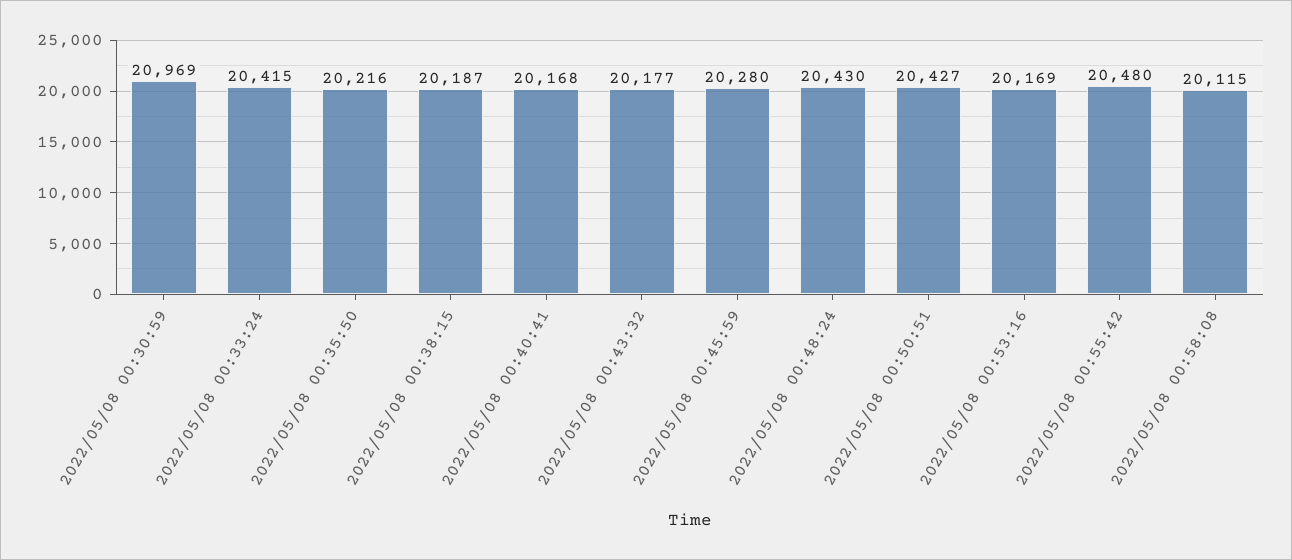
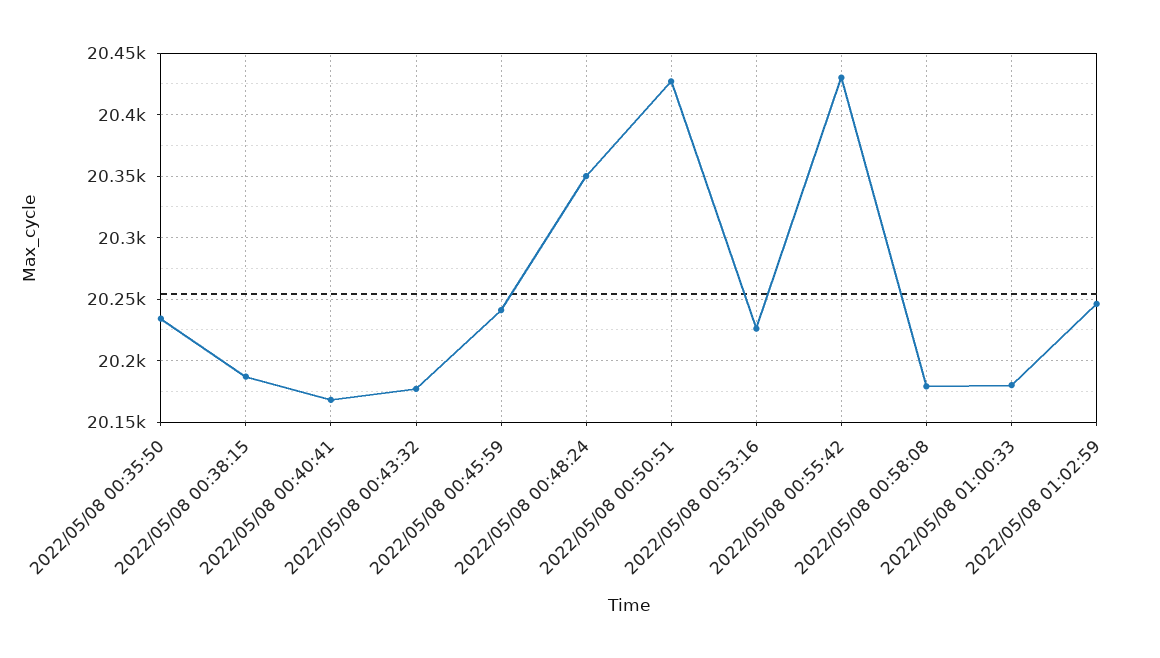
2022/05/08 00:30:59: 20969 -> none
2022/05/08 00:33:24: 20415 -> none
2022/05/08 00:35:50: 20216 -> 20235
2022/05/08 00:45:59: 20280 -> 20240
2022/05/08 00:48:24: 20430 -> 20350
2022/05/08 00:53:16: 20169 -> 20225
2022/05/08 00:55:42: 20480 -> 20430
2022/05/08 00:58:08: 20115 -> 20180
2022/05/08 01:00:33: none -> 20180
2022/05/08 01:02:59: none -> 20245

